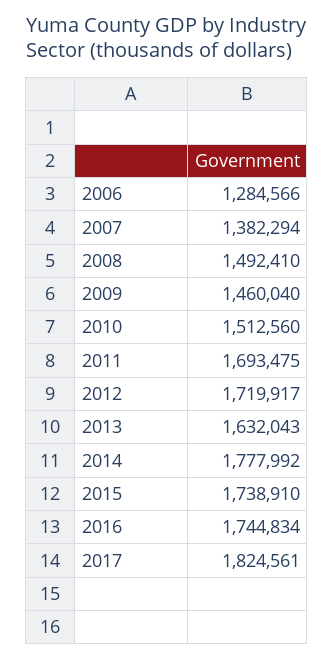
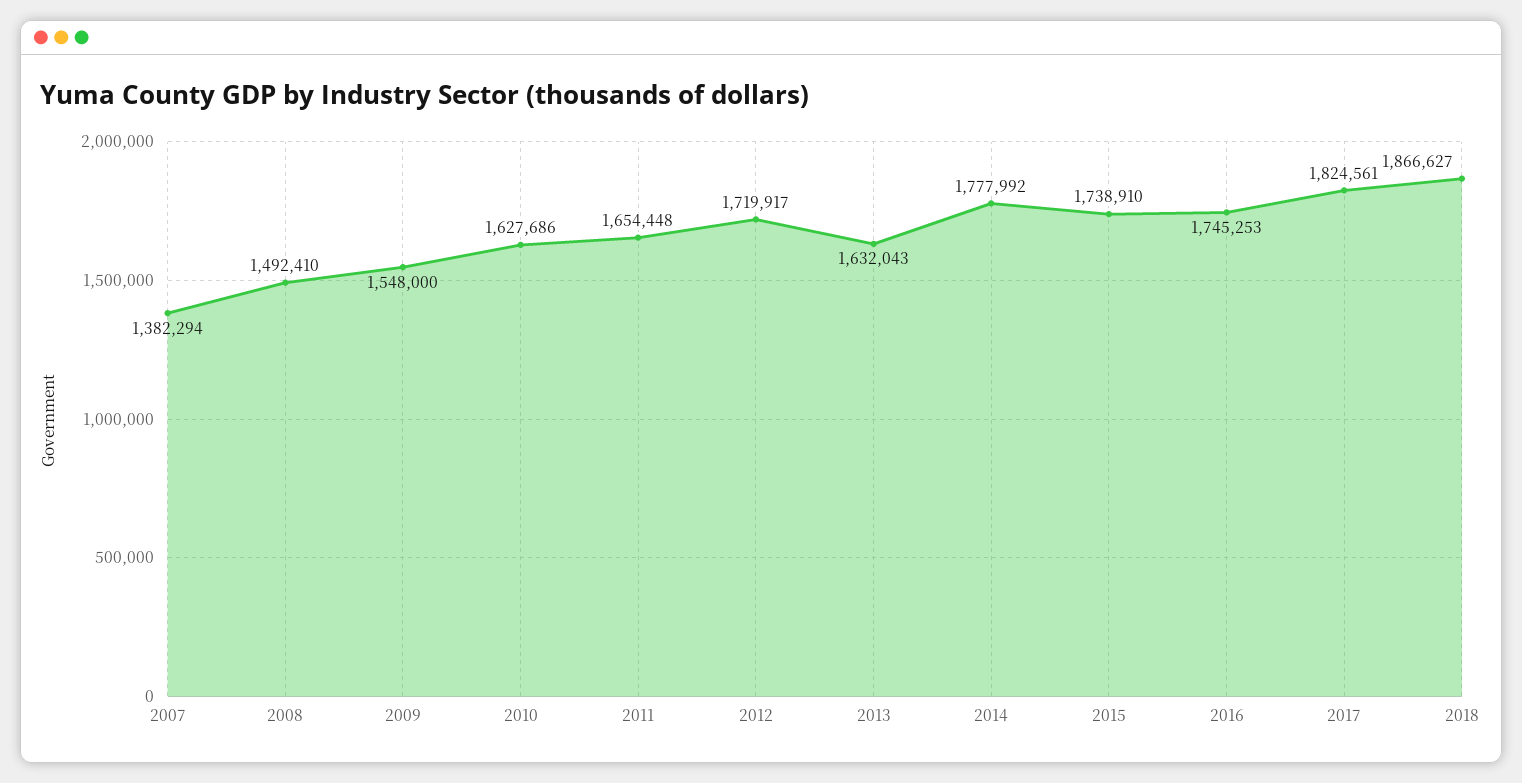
2006: 1284566 -> none
2009: 1460040 -> 1548000
2010: 1512560 -> 1627686
2011: 1693475 -> 1654448
2016: 1744834 -> 1745253
2018: none -> 1866627

